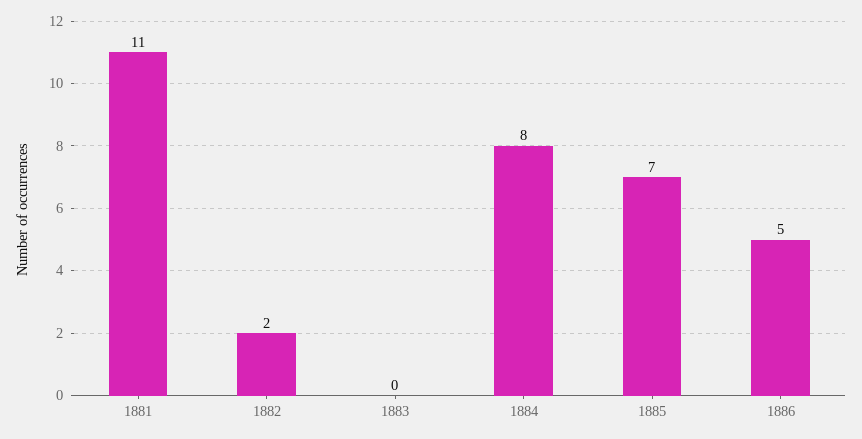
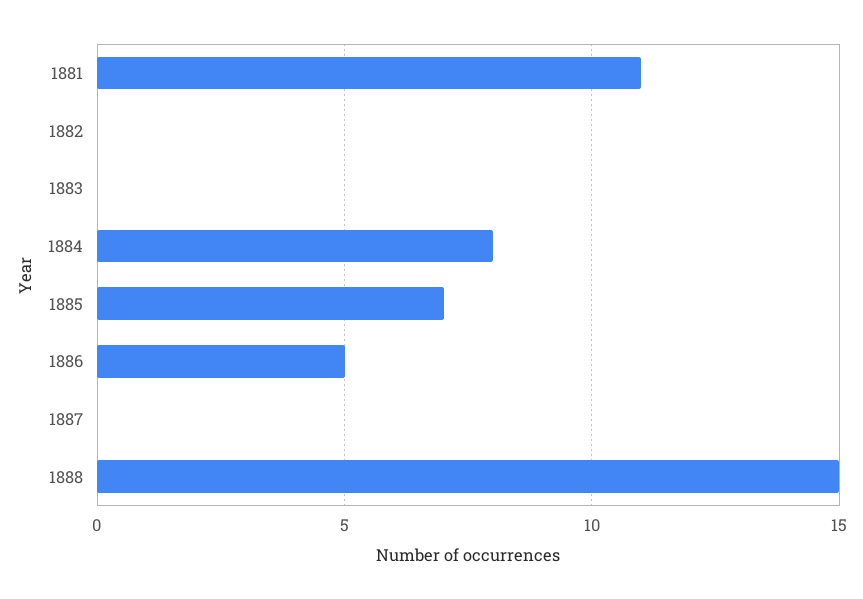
1882: 2 -> 0
1887: none -> 0
1888: none -> 15

